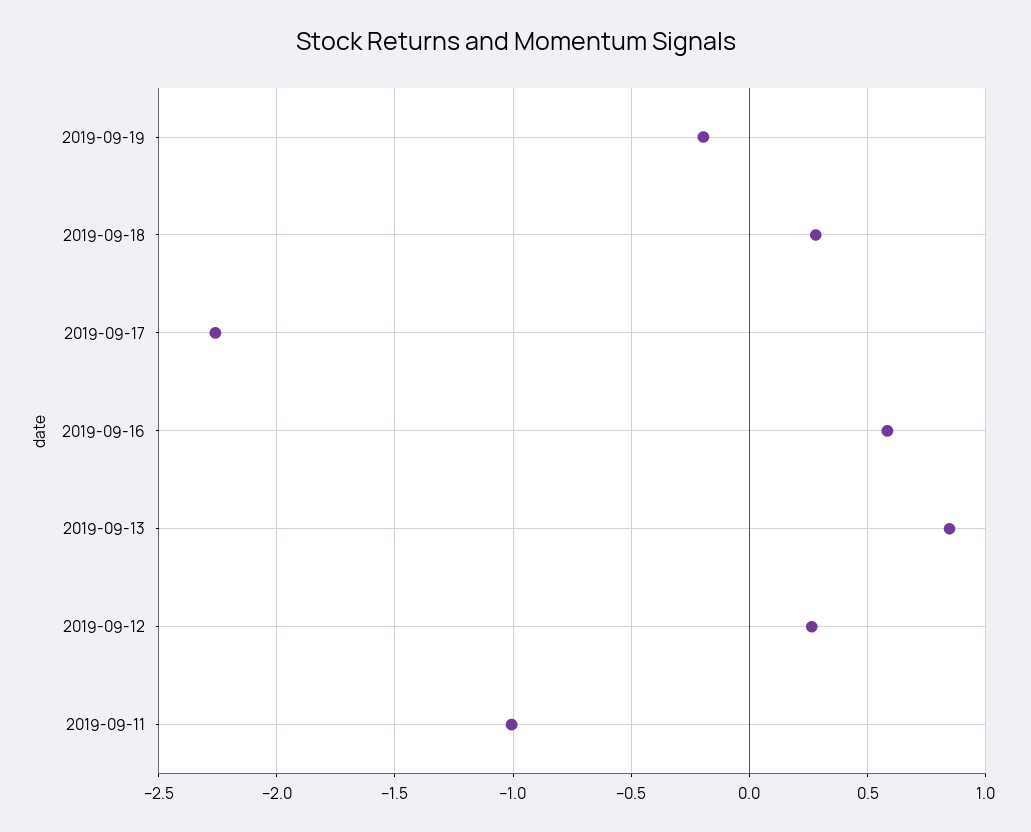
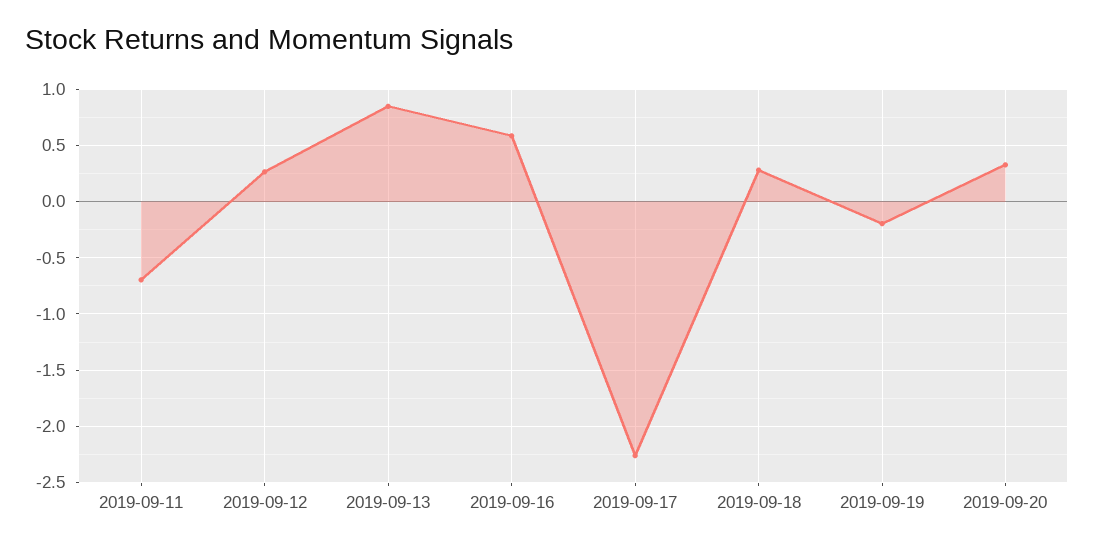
2019-09-11: -1 -> -0.7
2019-09-20: none -> 0.3

